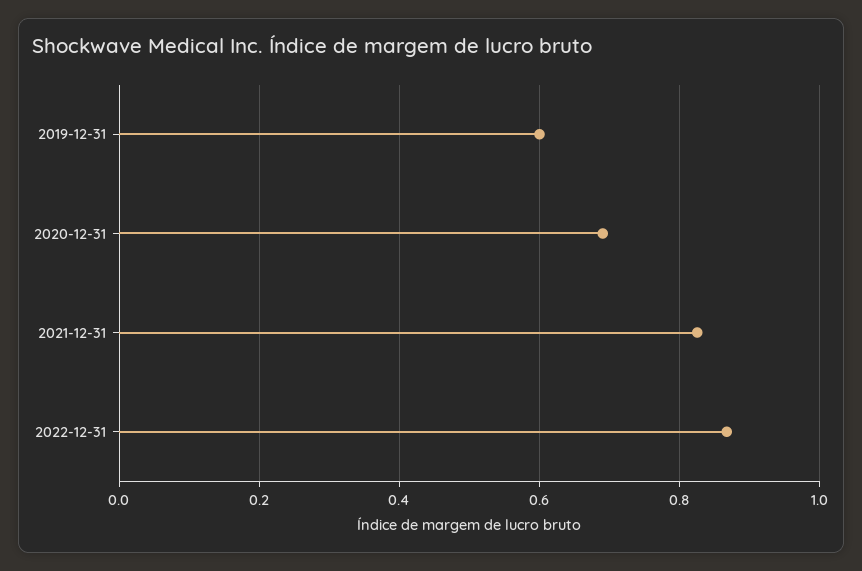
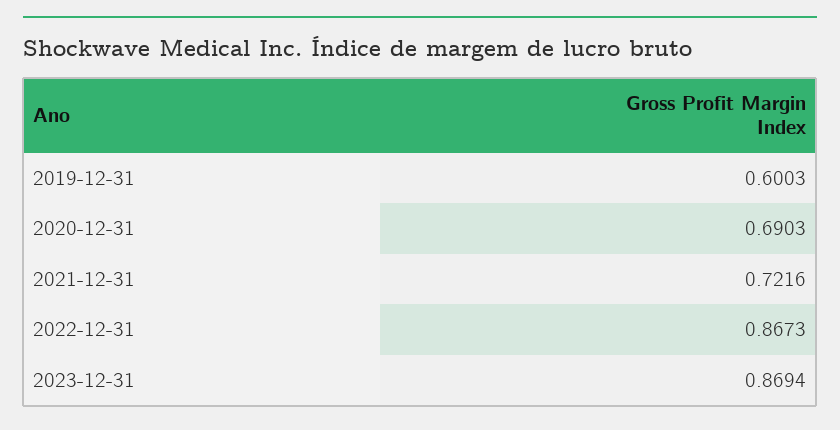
2021-12-31: 0.82 -> 0.7216
2023-12-31: none -> 0.8694

